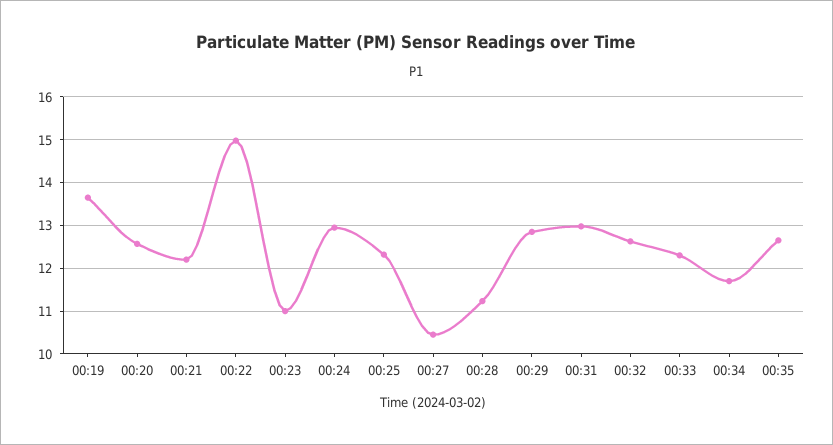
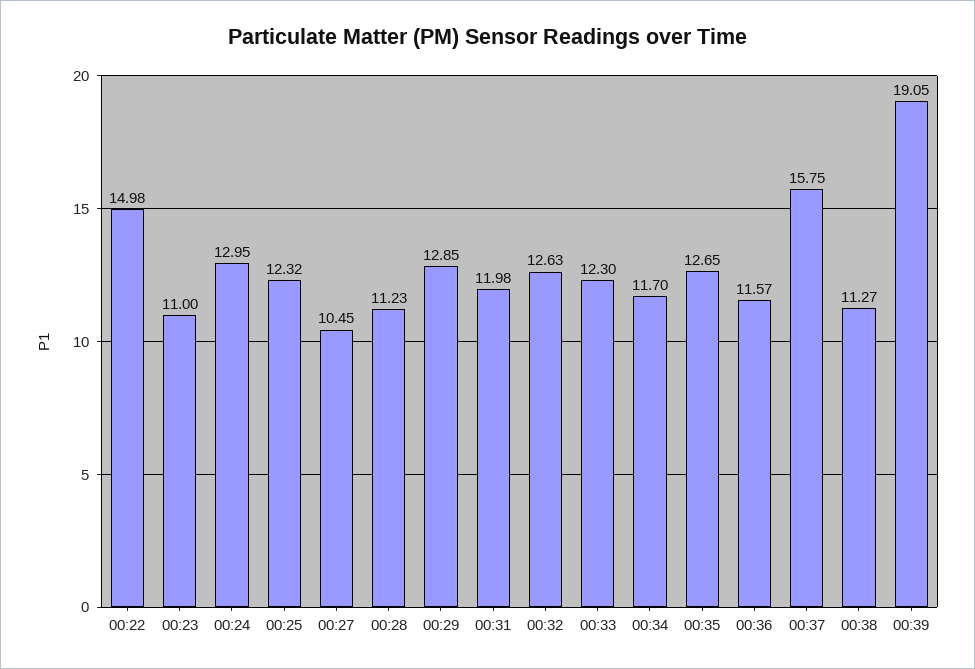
00:19: 13.6 -> none
00:20: 12.6 -> none
00:21: 12.2 -> none
00:31: 13 -> 11.98
00:36: none -> 11.57
00:37: none -> 15.75
00:38: none -> 11.27
00:39: none -> 19.05

